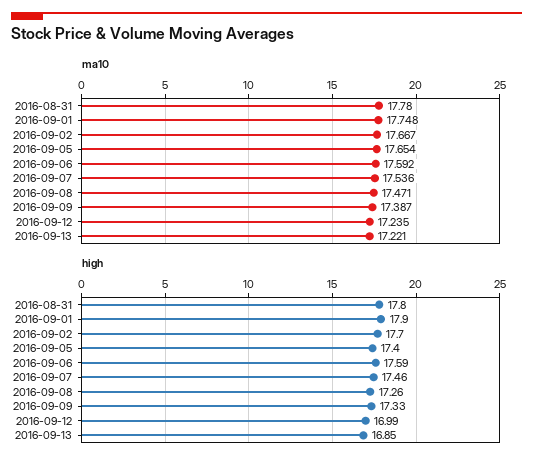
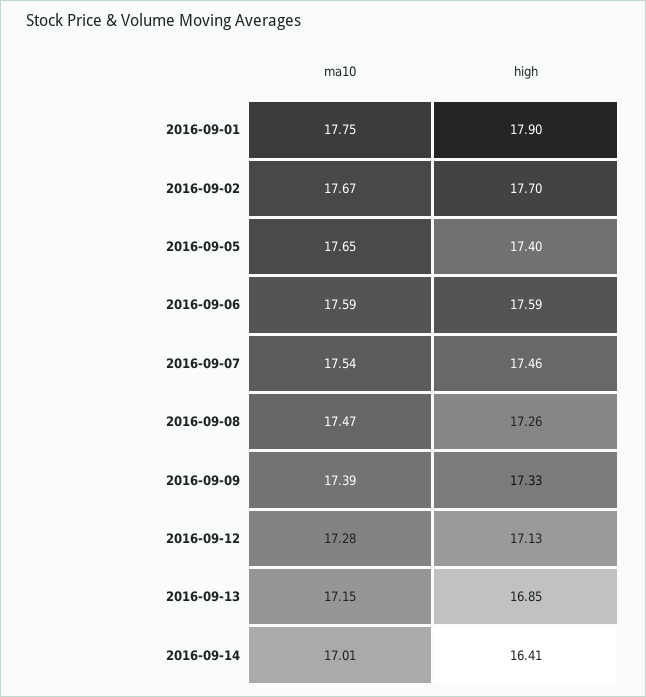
ma10, 2016-08-31: 17.78 -> none
ma10, 2016-09-12: 17.235 -> 17.28
ma10, 2016-09-13: 17.221 -> 17.15
high, 2016-08-31: 17.8 -> none
high, 2016-09-12: 16.99 -> 17.13
ma10, 2016-09-14: none -> 17.01
high, 2016-09-14: none -> 16.41

